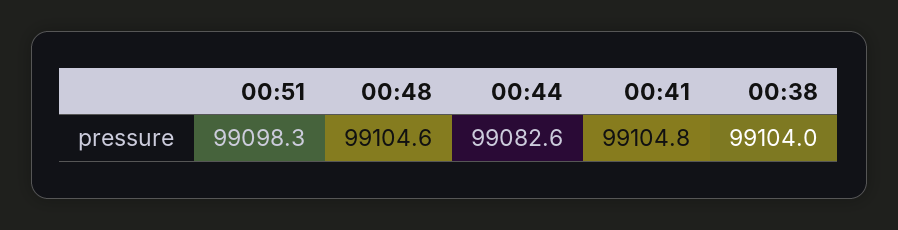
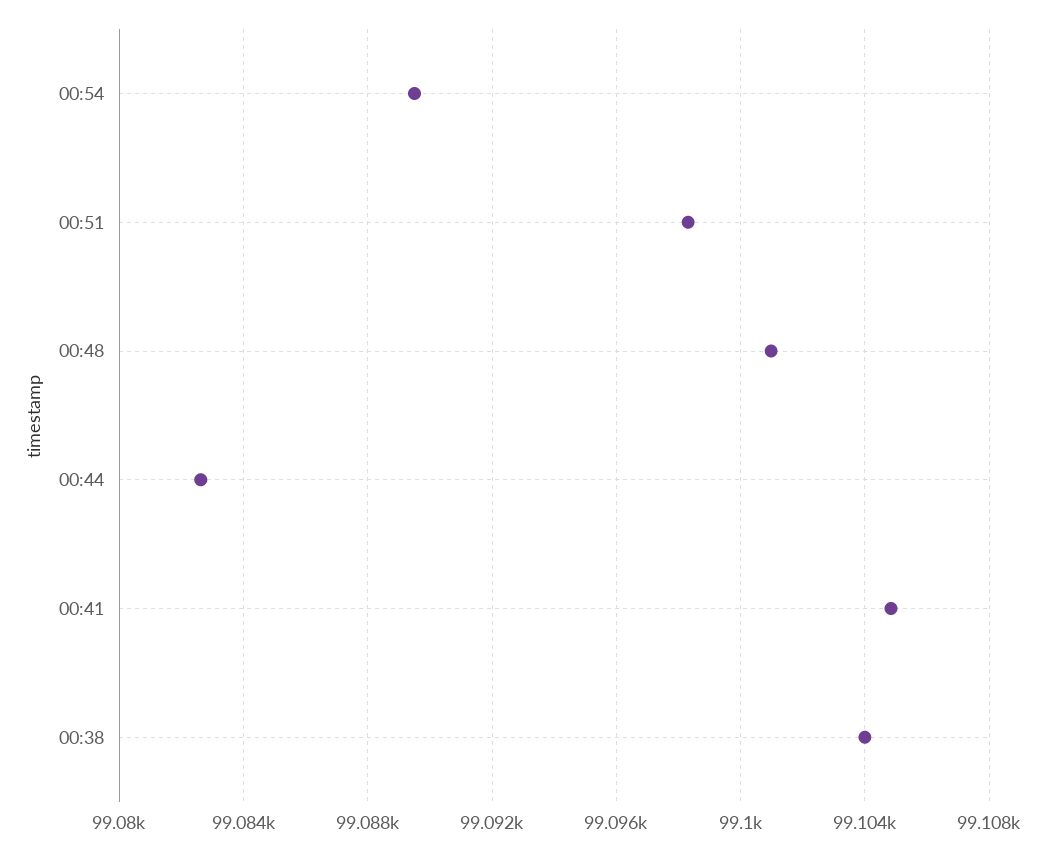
00:48: 99104.6 -> 99101
00:54: none -> 99089.5

